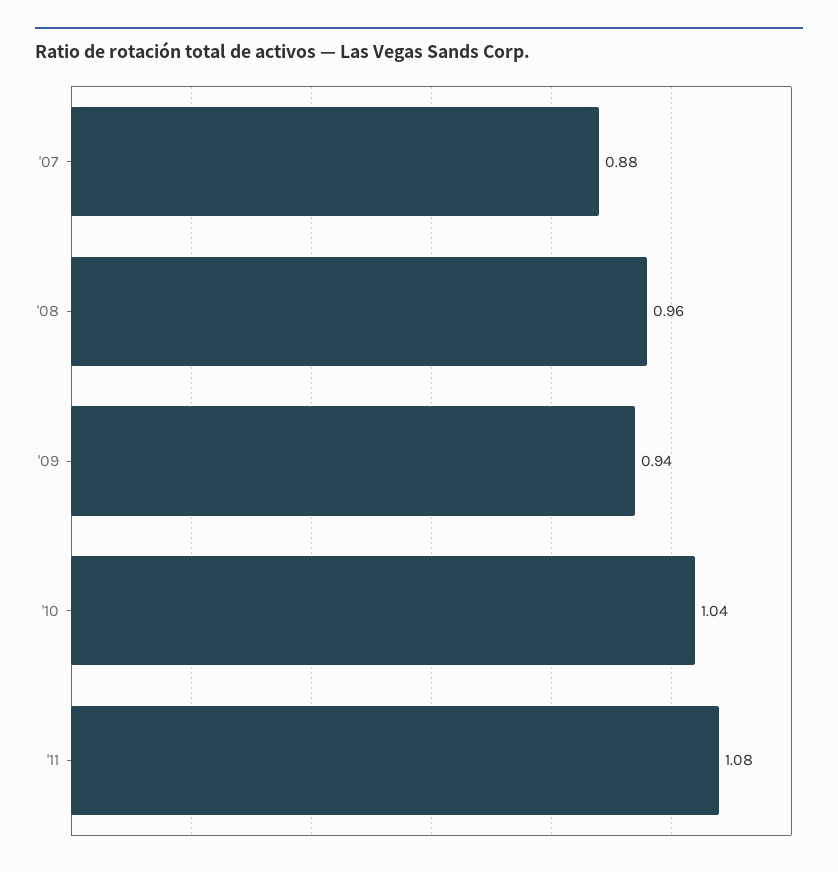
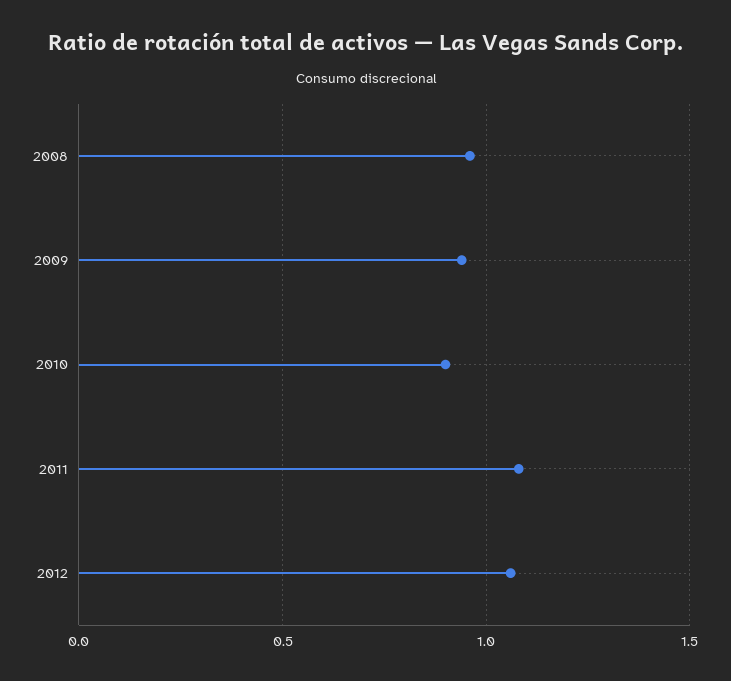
'07: 0.88 -> none
'10: 1.04 -> 0.9
2012: none -> 1.05

